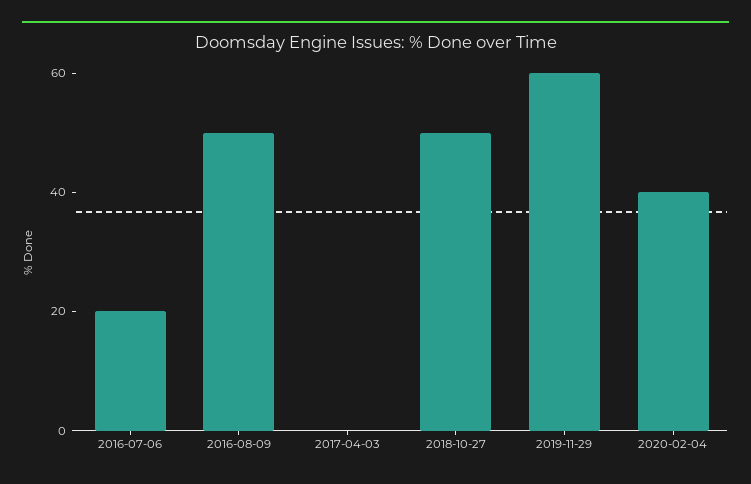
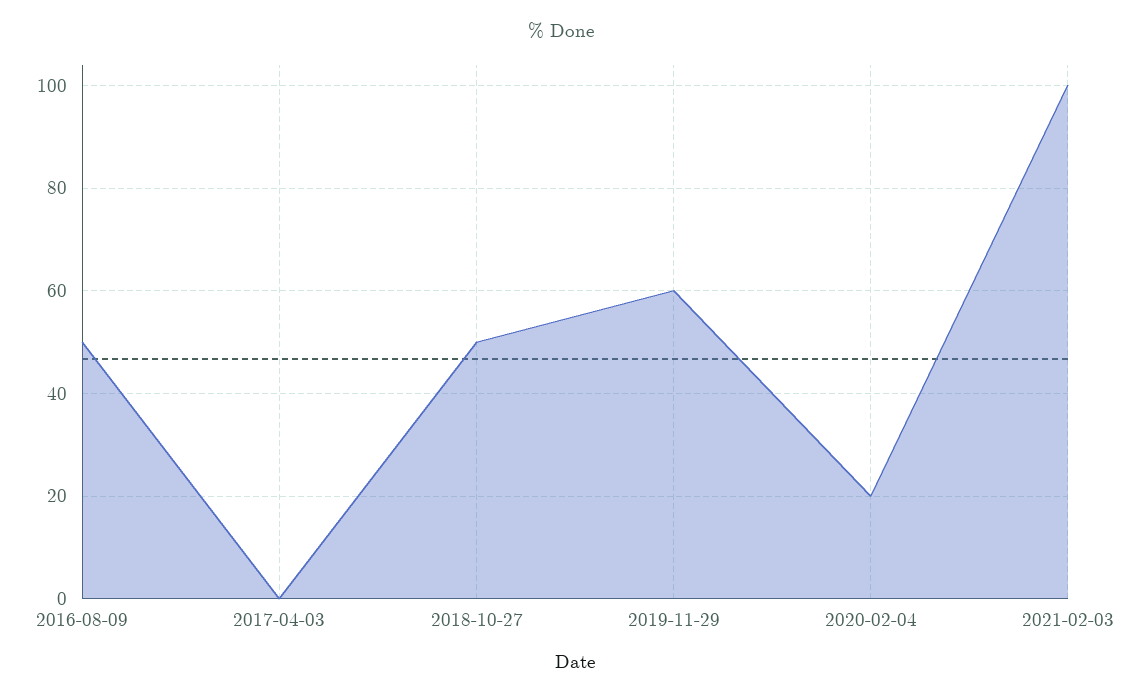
2016-07-06: 20 -> none
2020-02-04: 40 -> 20
2021-02-03: none -> 100

